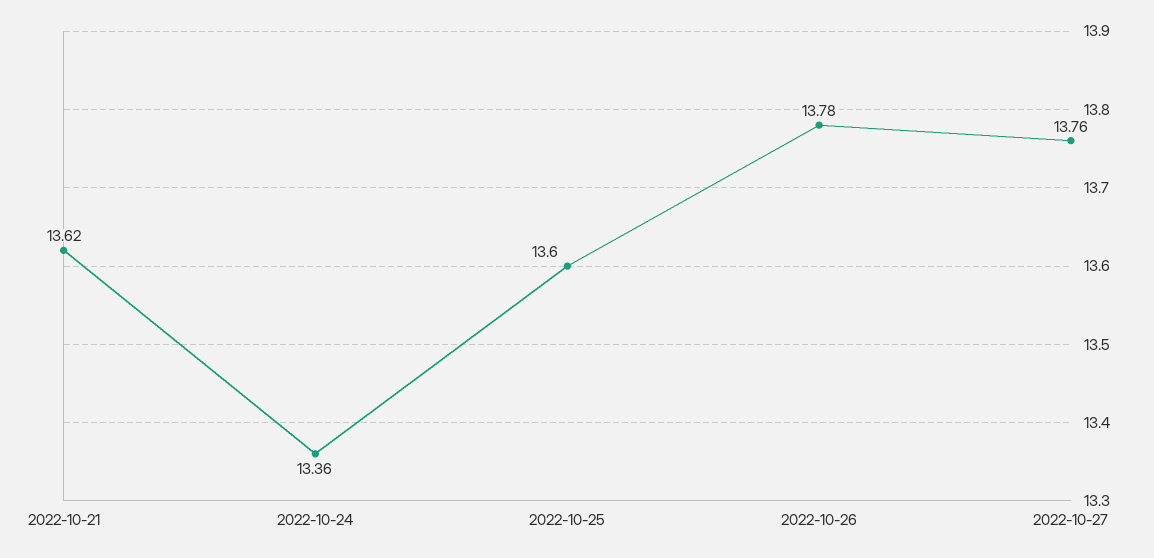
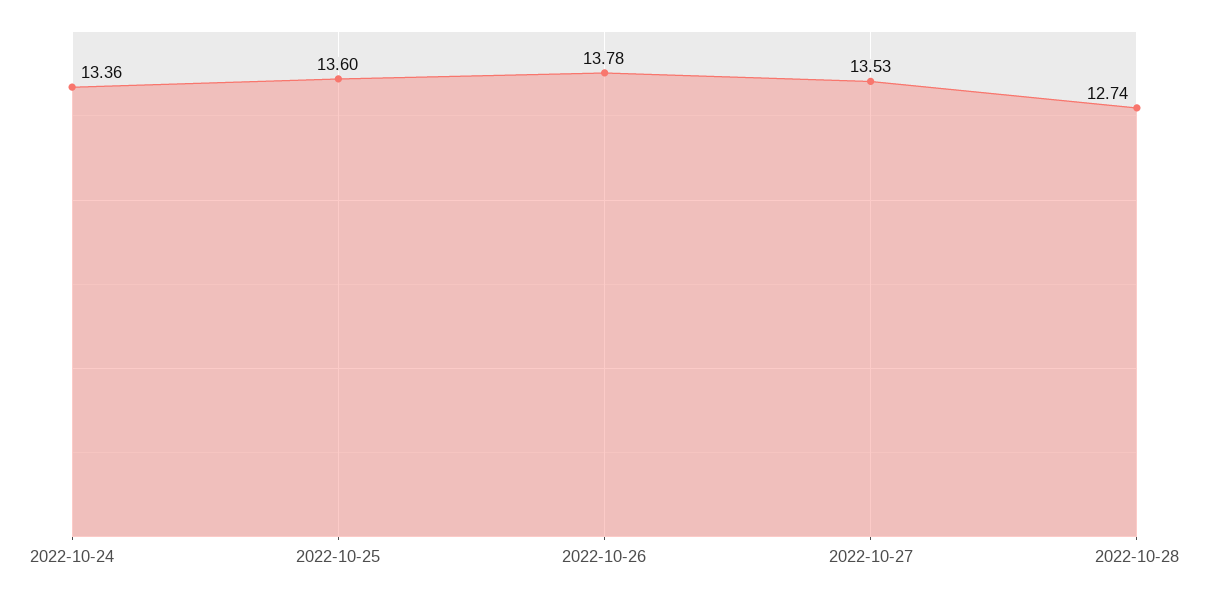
2022-10-21: 13.62 -> none
2022-10-27: 13.76 -> 13.53
2022-10-28: none -> 12.74

